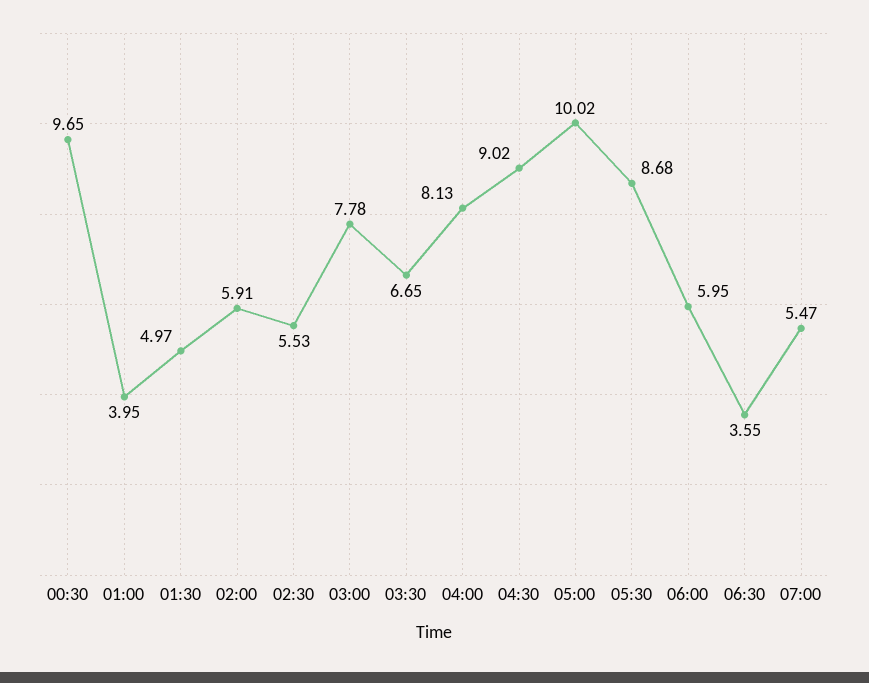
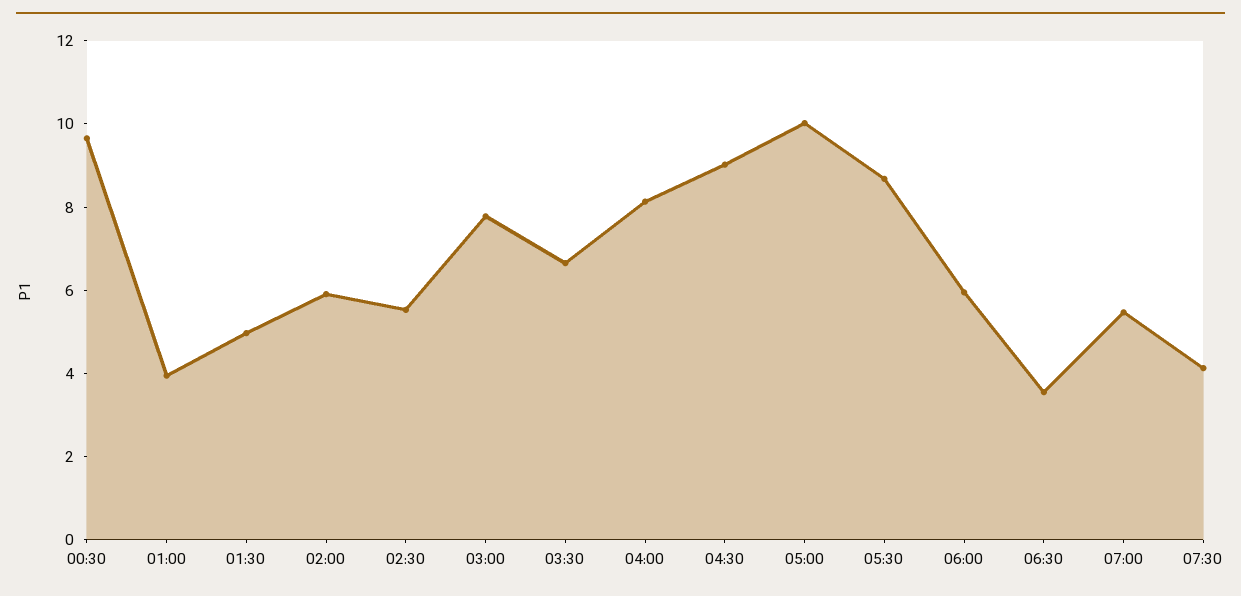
07:30: none -> 4

